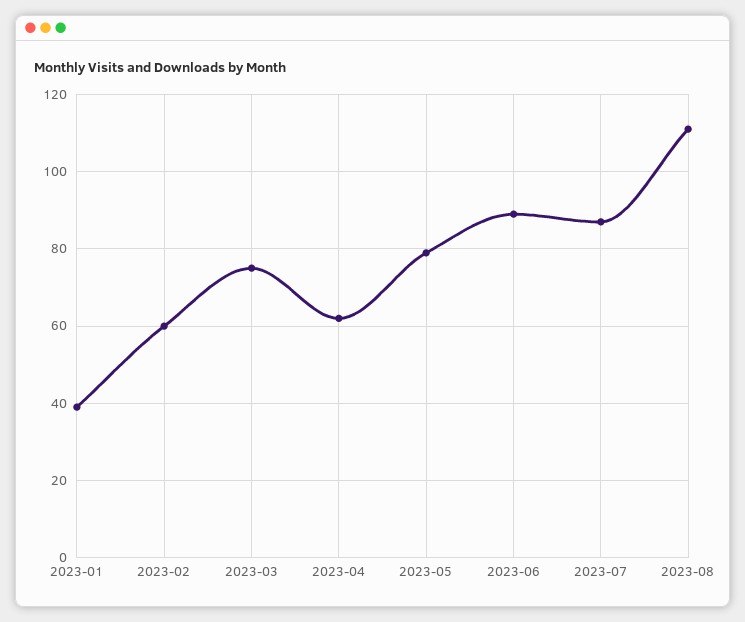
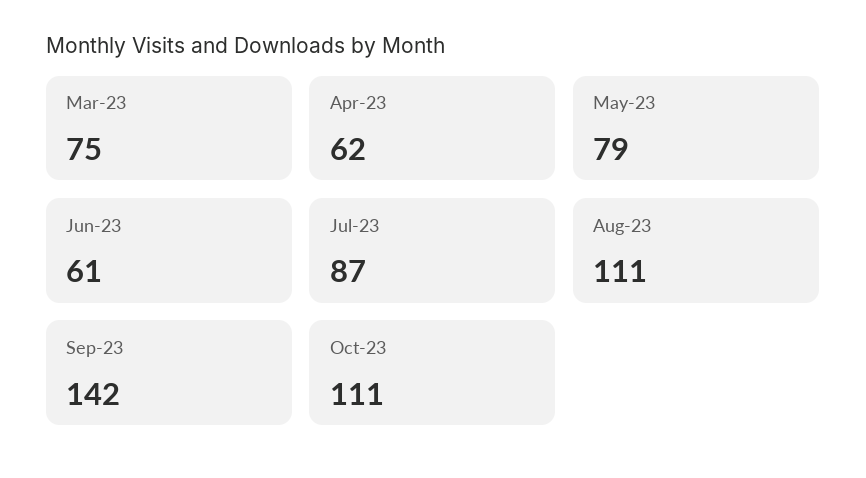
2023-01: 40 -> none
2023-02: 60 -> none
2023-06: 90 -> 61
Sep-23: none -> 142
Oct-23: none -> 111

